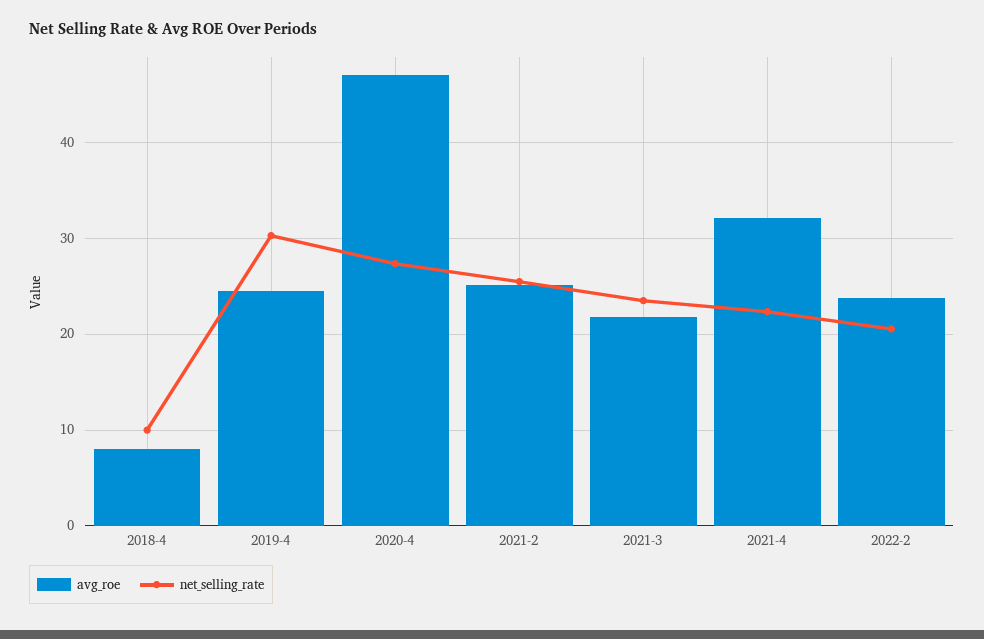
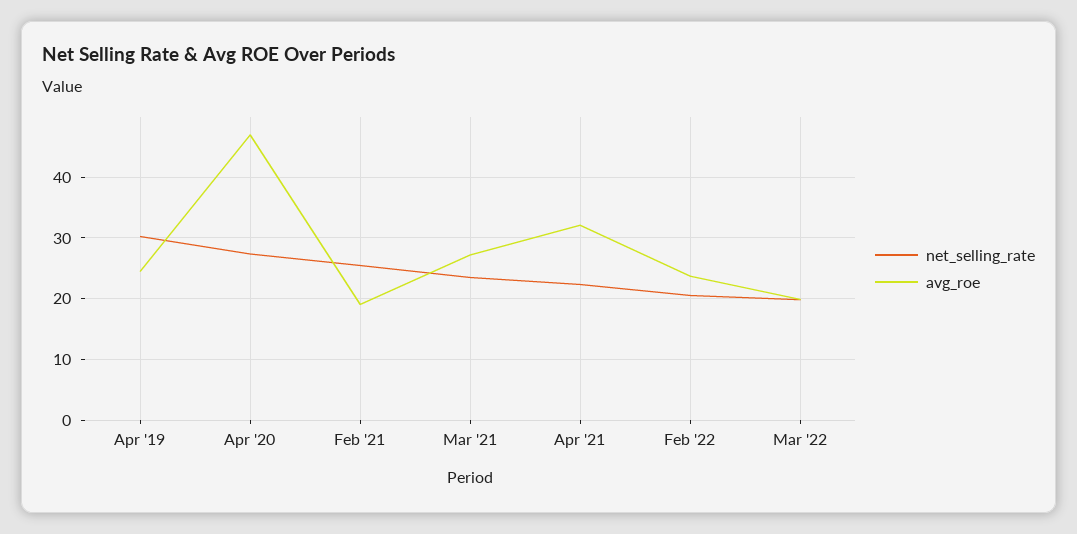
avg_roe, 2018-4: 8 -> none
net_selling_rate, 2018-4: 10 -> none
avg_roe, 2021-2: 25 -> 19
avg_roe, 2021-3: 22 -> 27
net_selling_rate, Mar '22: none -> 20
avg_roe, Mar '22: none -> 20

